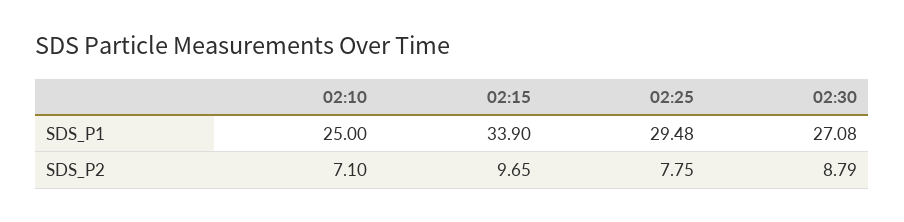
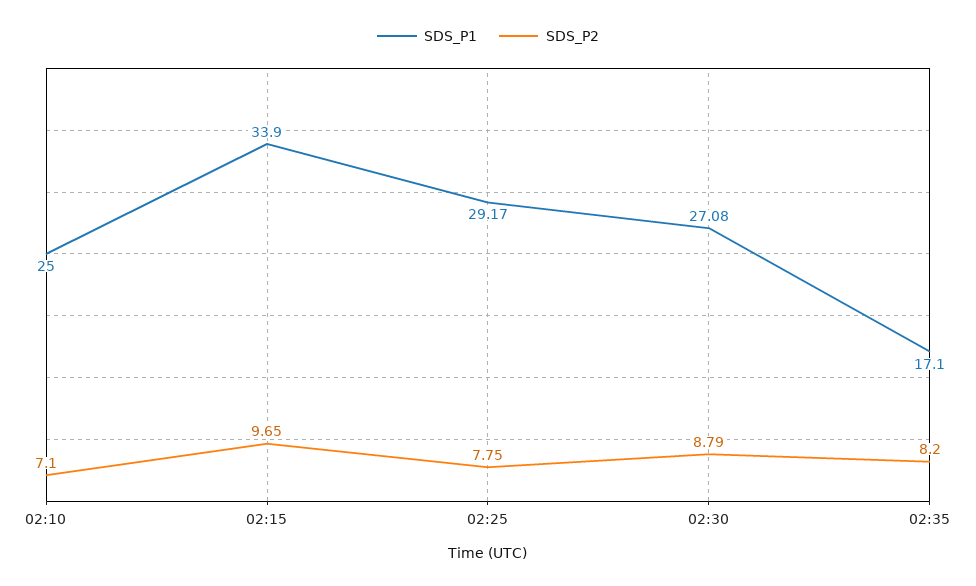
SDS_P1, 02:25: 29.48 -> 29.17
SDS_P1, 02:35: none -> 17.1
SDS_P2, 02:35: none -> 8.2

